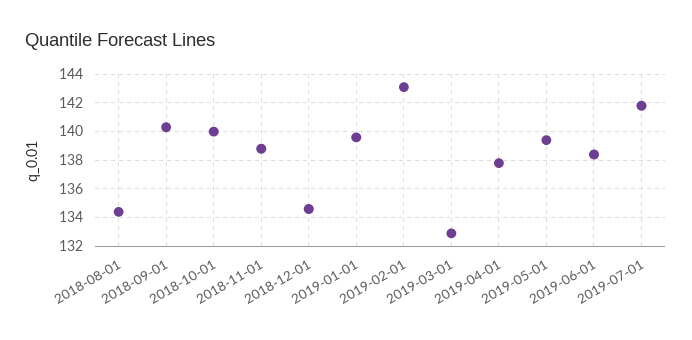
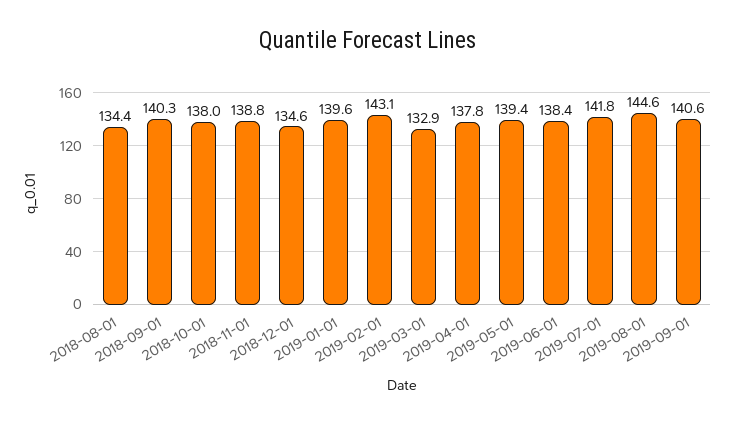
2018-10-01: 140 -> 138
2019-08-01: none -> 144.6
2019-09-01: none -> 140.6

